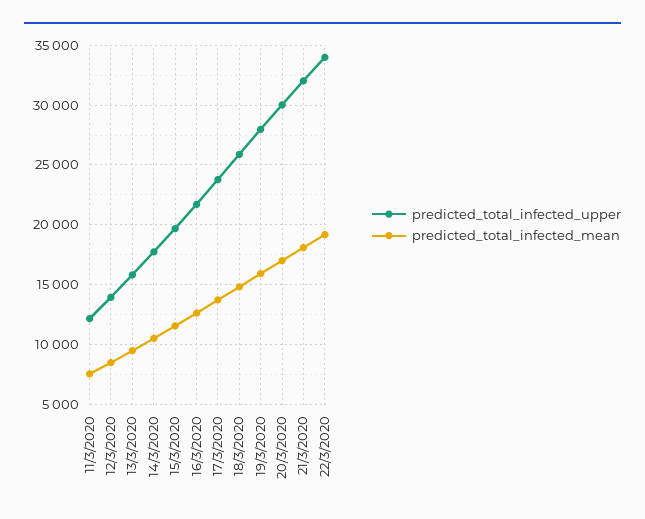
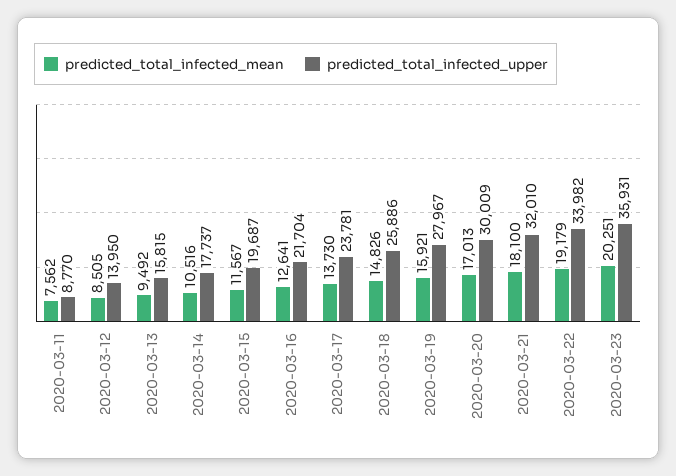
predicted_total_infected_upper, 11/3/2020: 12000 -> 8770
predicted_total_infected_mean, 2020-03-23: none -> 20251
predicted_total_infected_upper, 2020-03-23: none -> 35931

